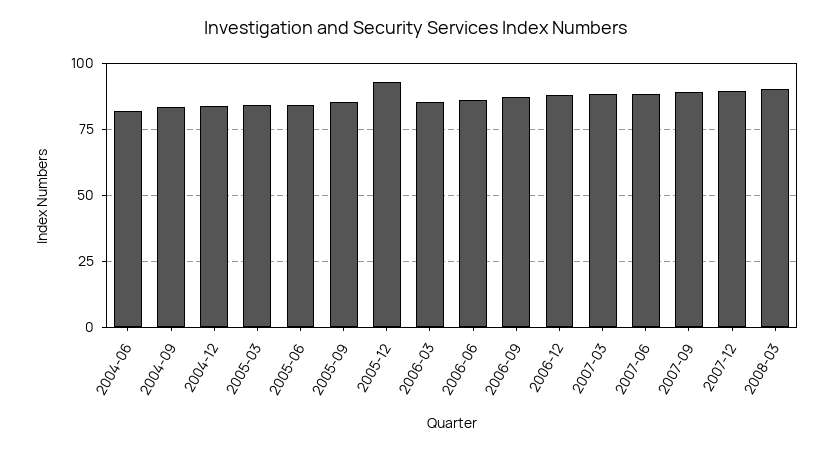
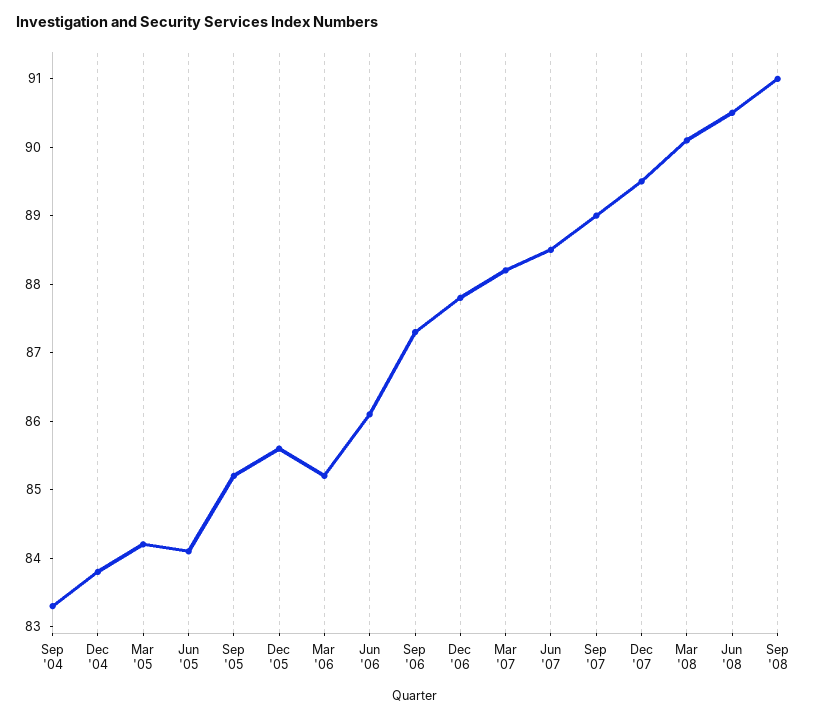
2004-06: 82.5 -> none
2005-12: 92.5 -> 85.5
Jun '08: none -> 90.5
Sep '08: none -> 91

